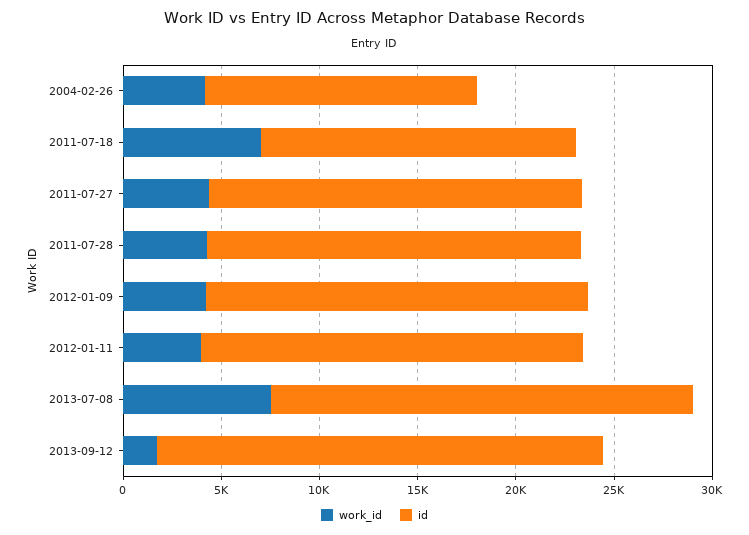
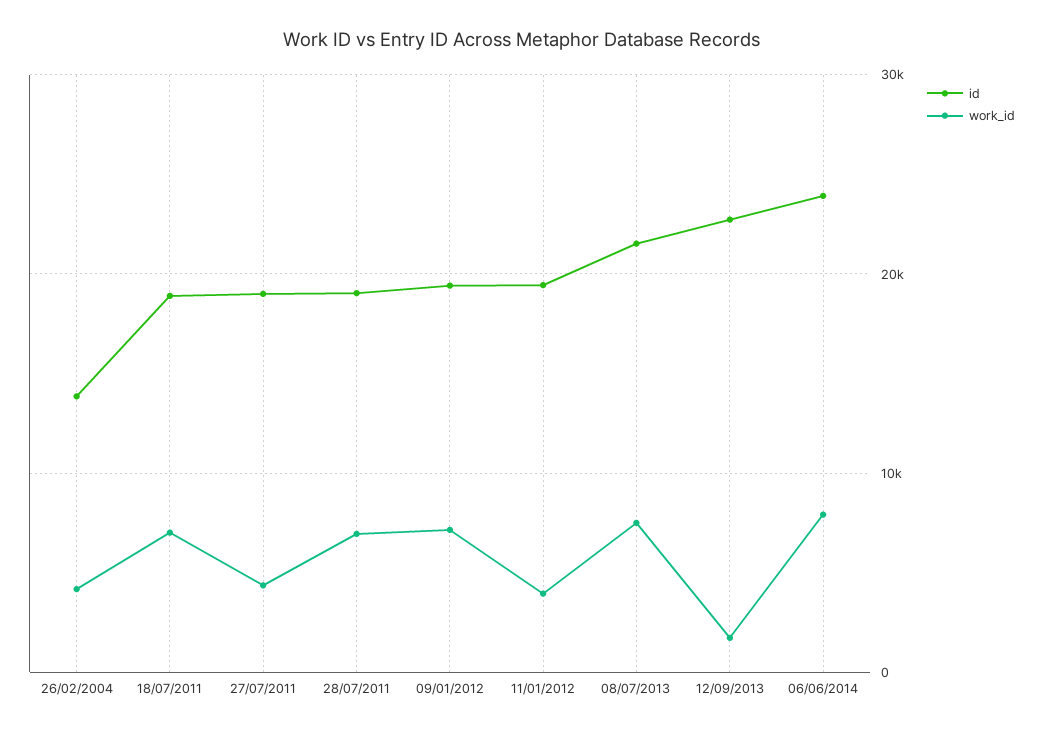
id, 2011-07-18: 16000 -> 19000
work_id, 2011-07-28: 4000 -> 7000
work_id, 2012-01-09: 4000 -> 7000
id, 06/06/2014: none -> 24000
work_id, 06/06/2014: none -> 8000

